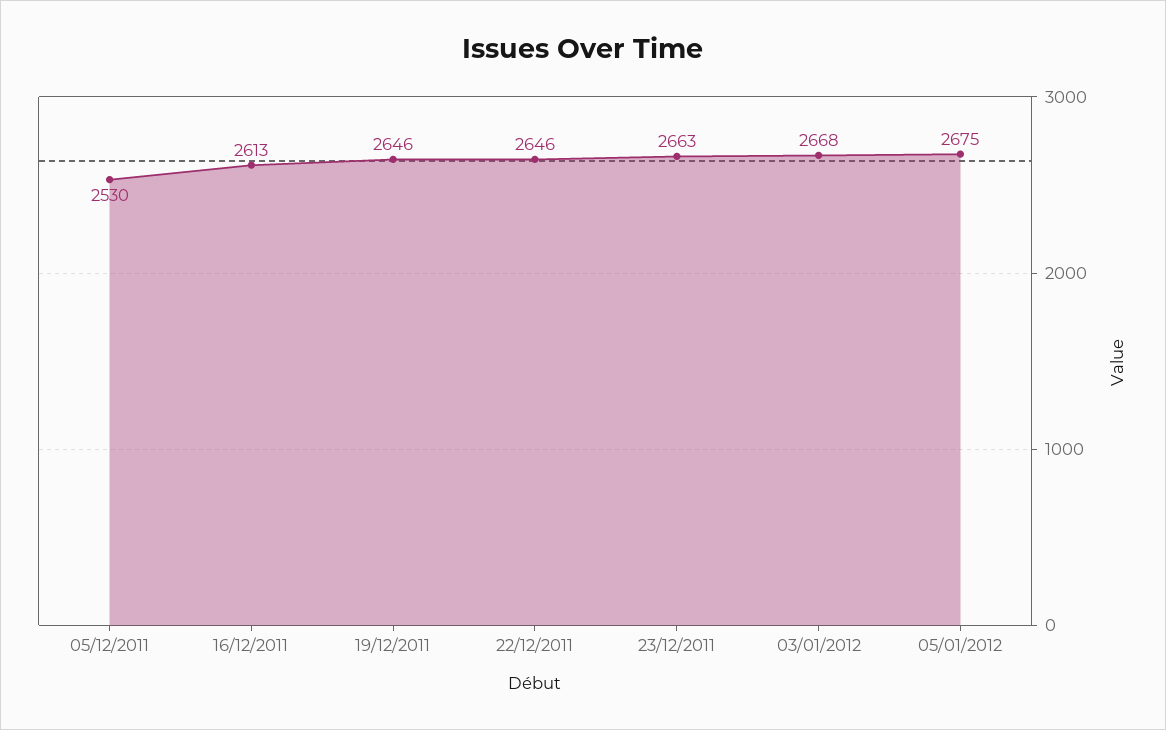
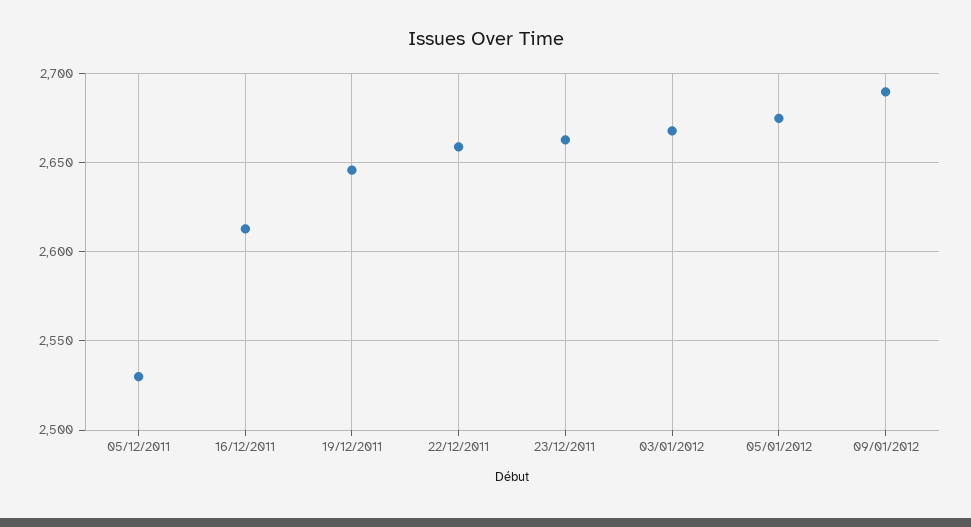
22/12/2011: 2646 -> 2660
09/01/2012: none -> 2690

